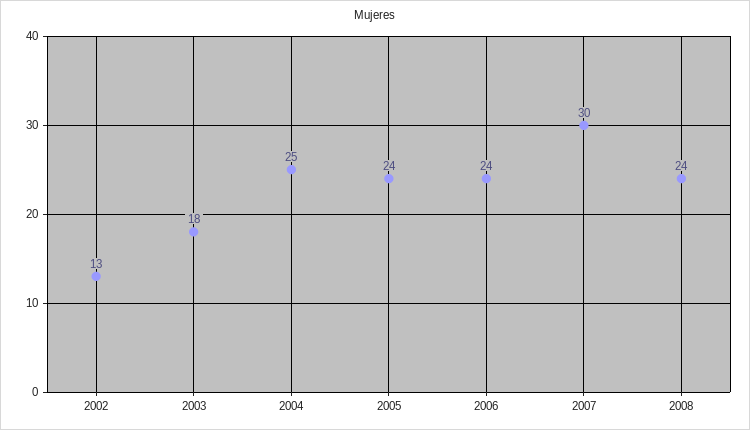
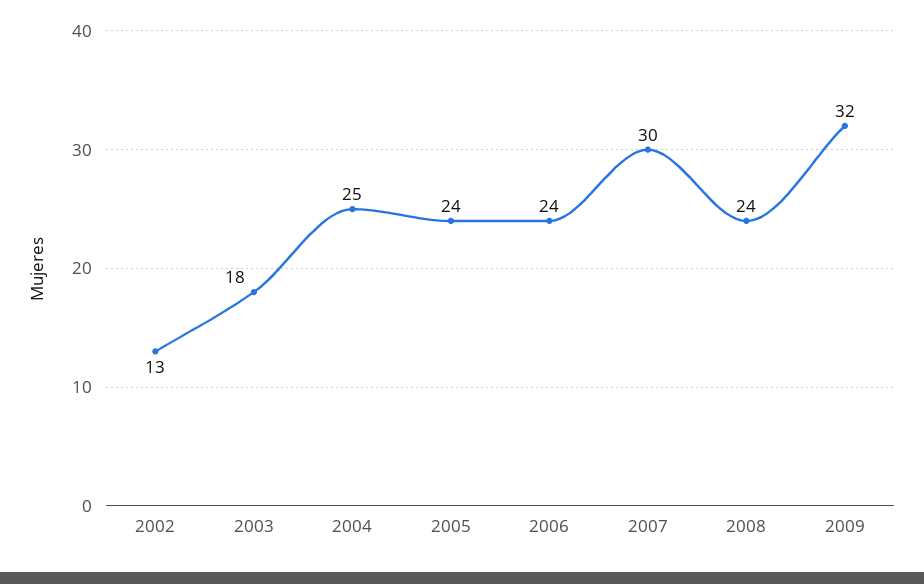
2009: none -> 32

